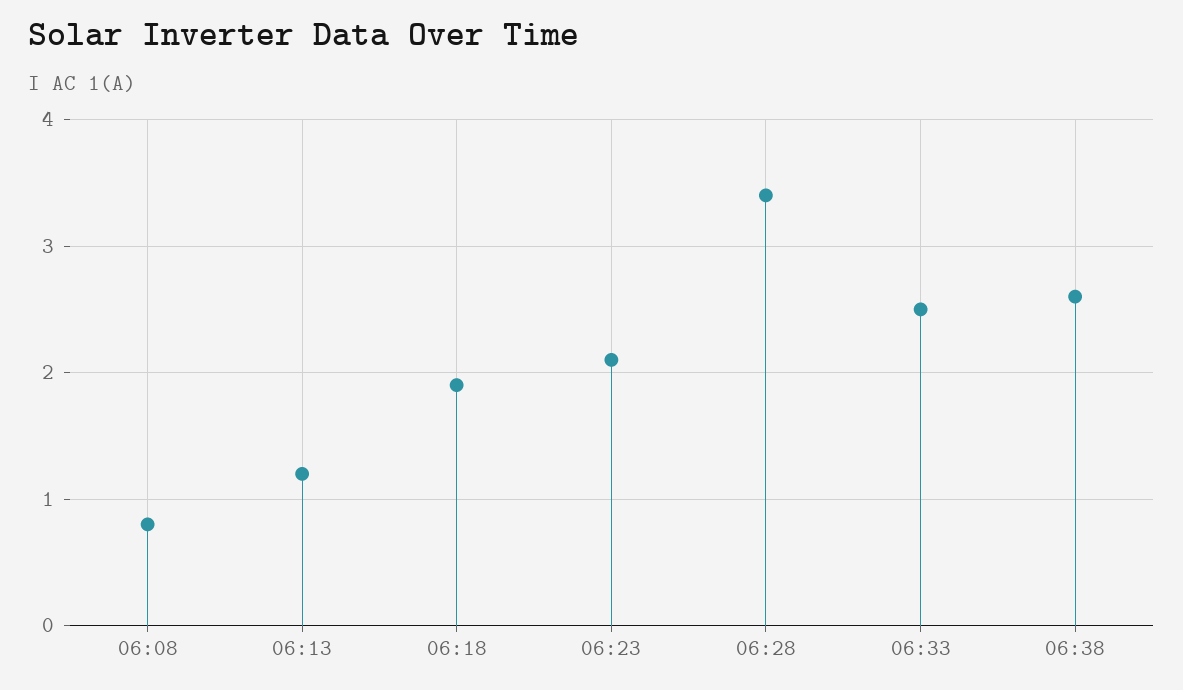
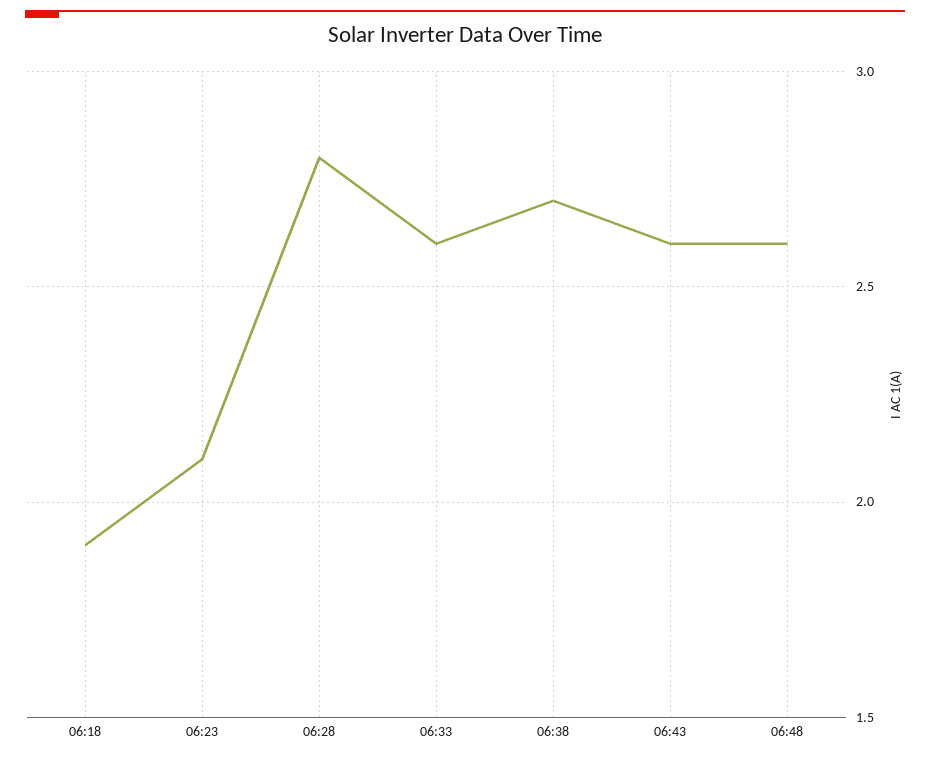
06:08: 0.8 -> none
06:13: 1.2 -> none
06:28: 3.4 -> 2.8
06:33: 2.5 -> 2.6
06:38: 2.6 -> 2.7
06:43: none -> 2.6
06:48: none -> 2.6

